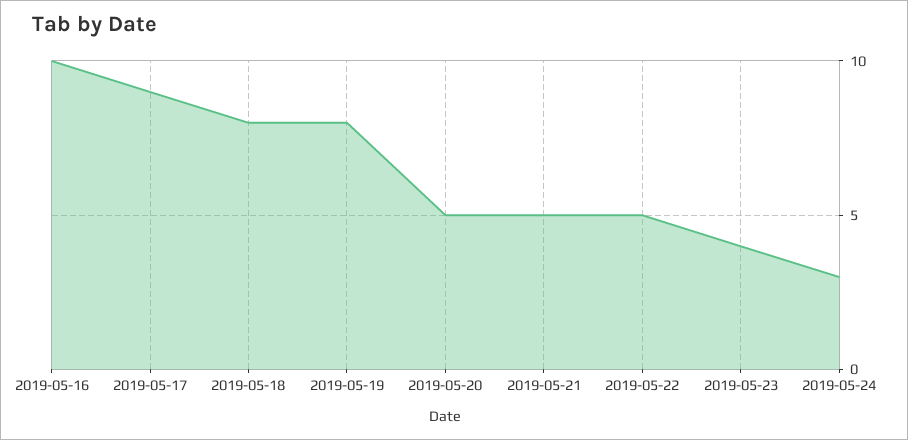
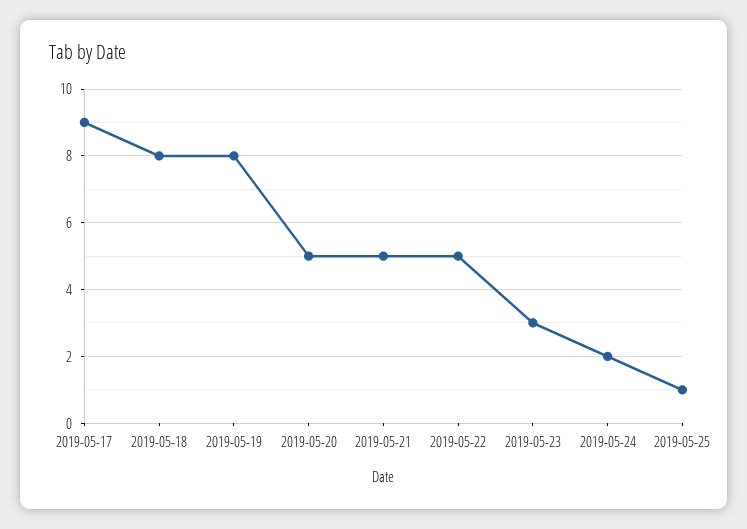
2019-05-16: 10 -> none
2019-05-23: 4 -> 3
2019-05-24: 3 -> 2
2019-05-25: none -> 1

